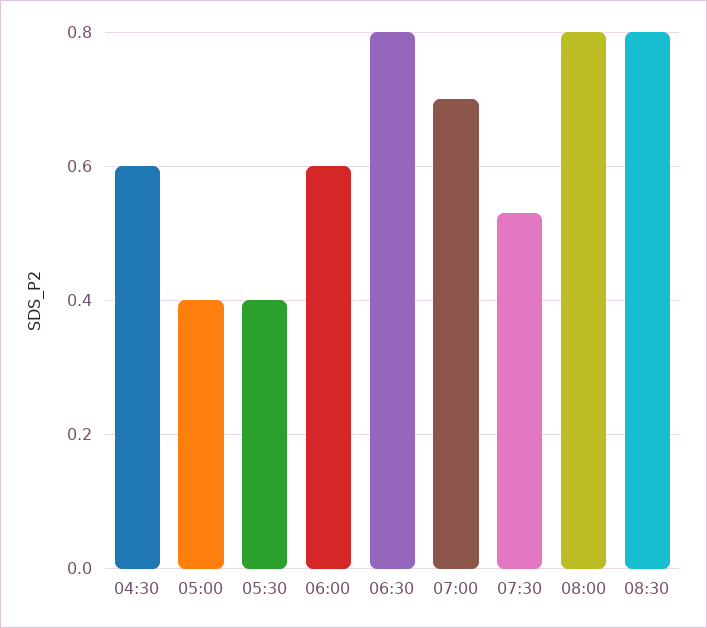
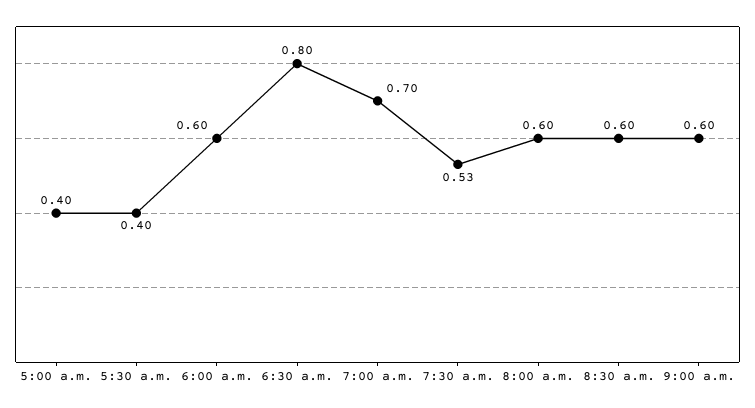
04:30: 0.6 -> none
08:00: 0.8 -> 0.6
08:30: 0.8 -> 0.6
9:00 a.m.: none -> 0.6

